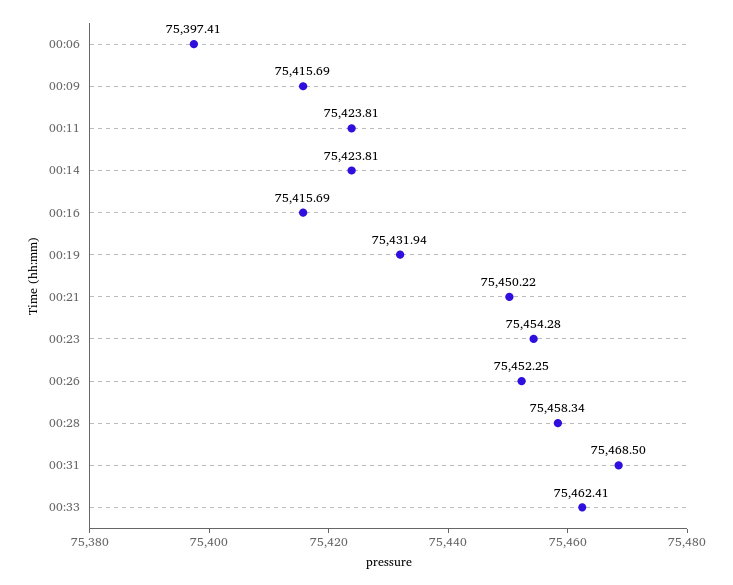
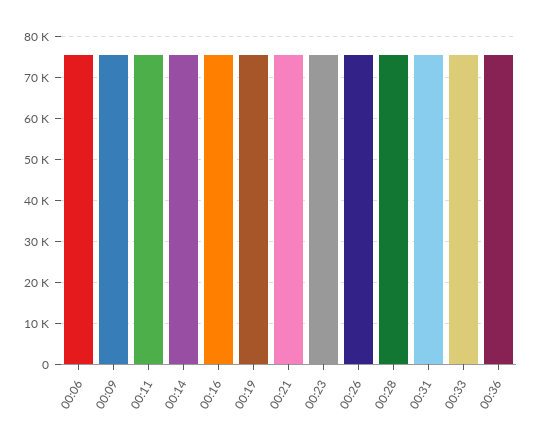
00:36: none -> 76000

